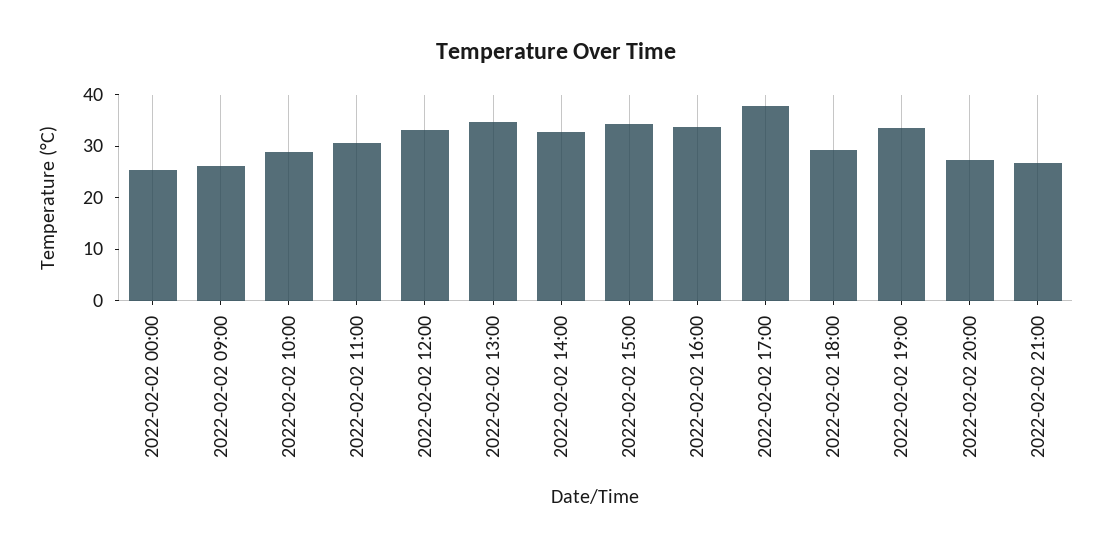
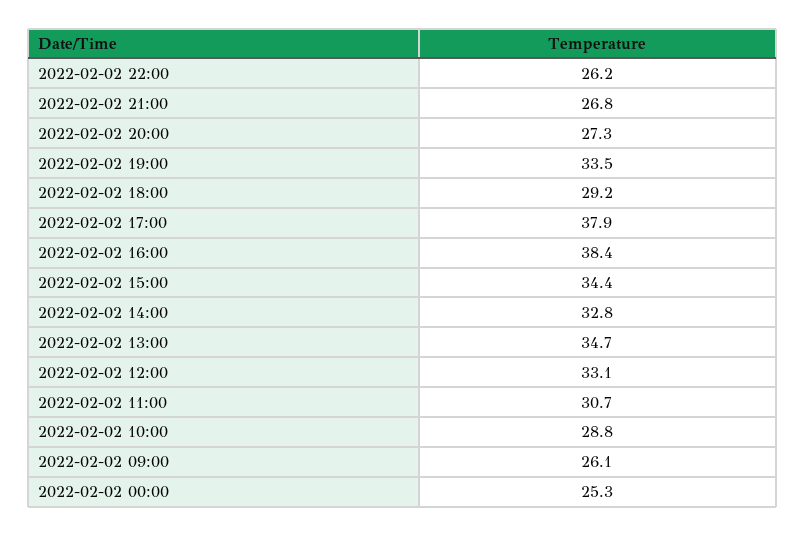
2022-02-02 16:00: 34 -> 38.4
2022-02-02 22:00: none -> 26.2

